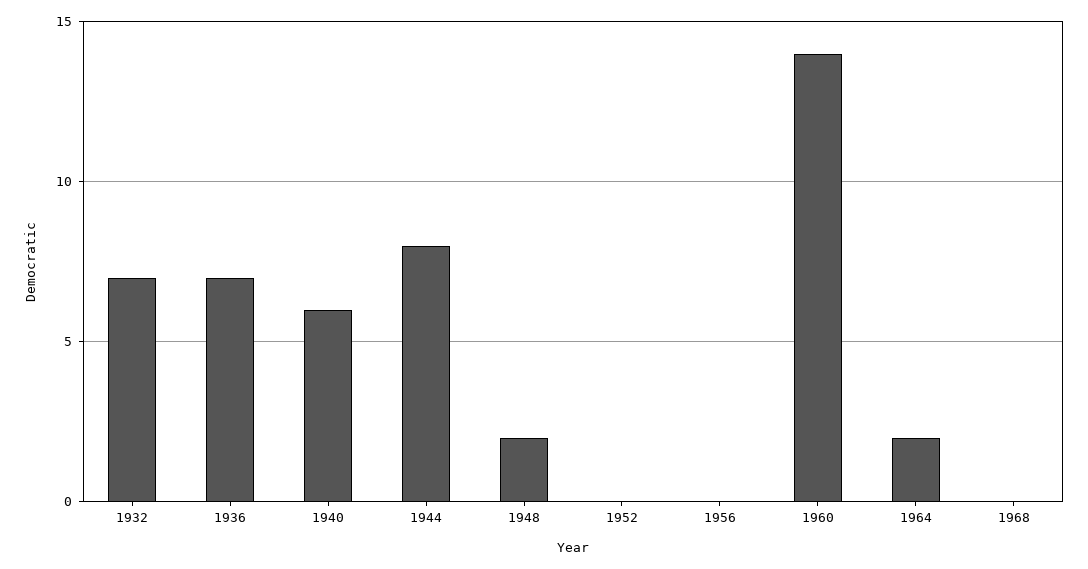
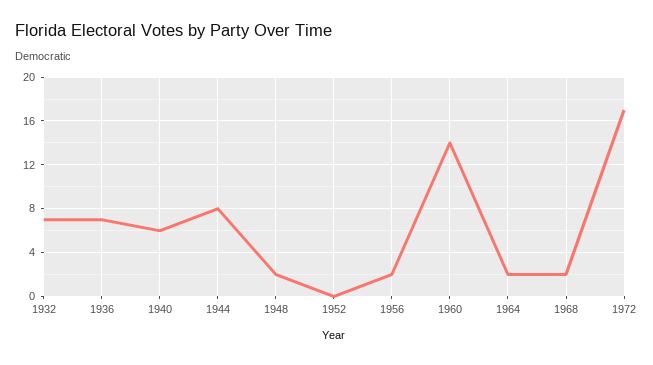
1956: 0 -> 2
1968: 0 -> 2
1972: none -> 17

